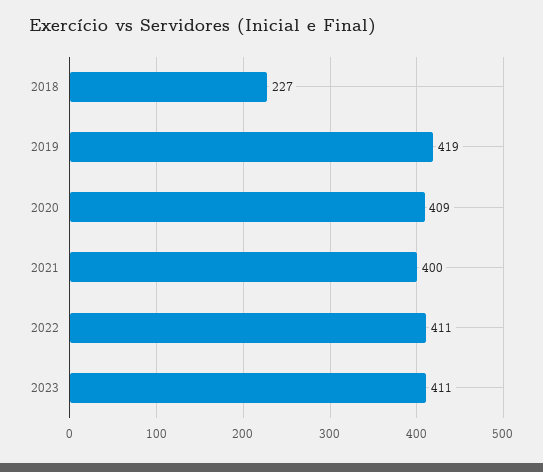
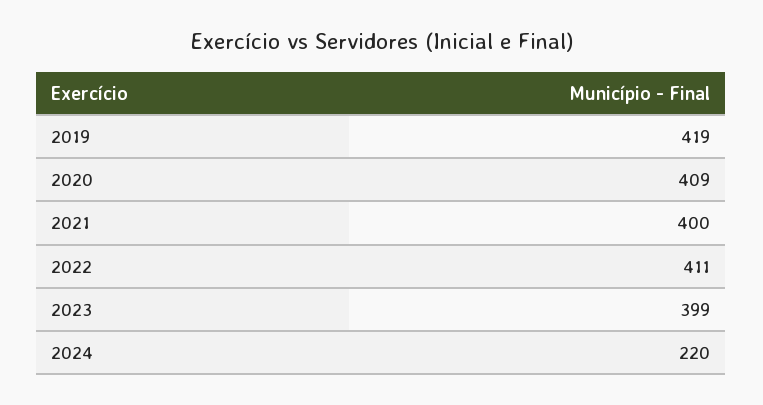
2018: 227 -> none
2023: 411 -> 399
2024: none -> 220

